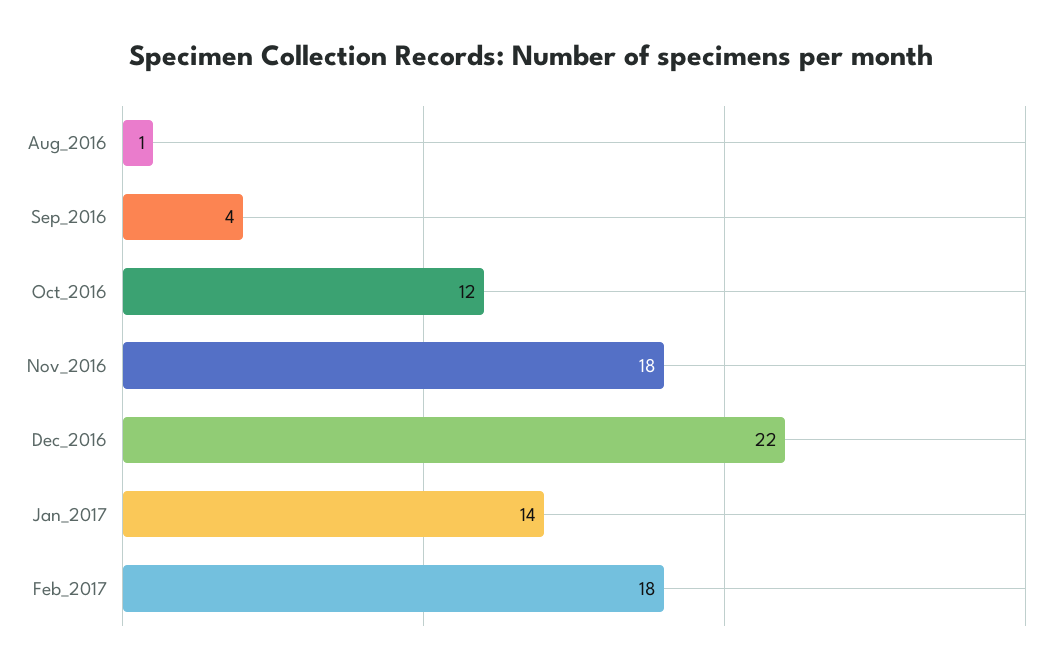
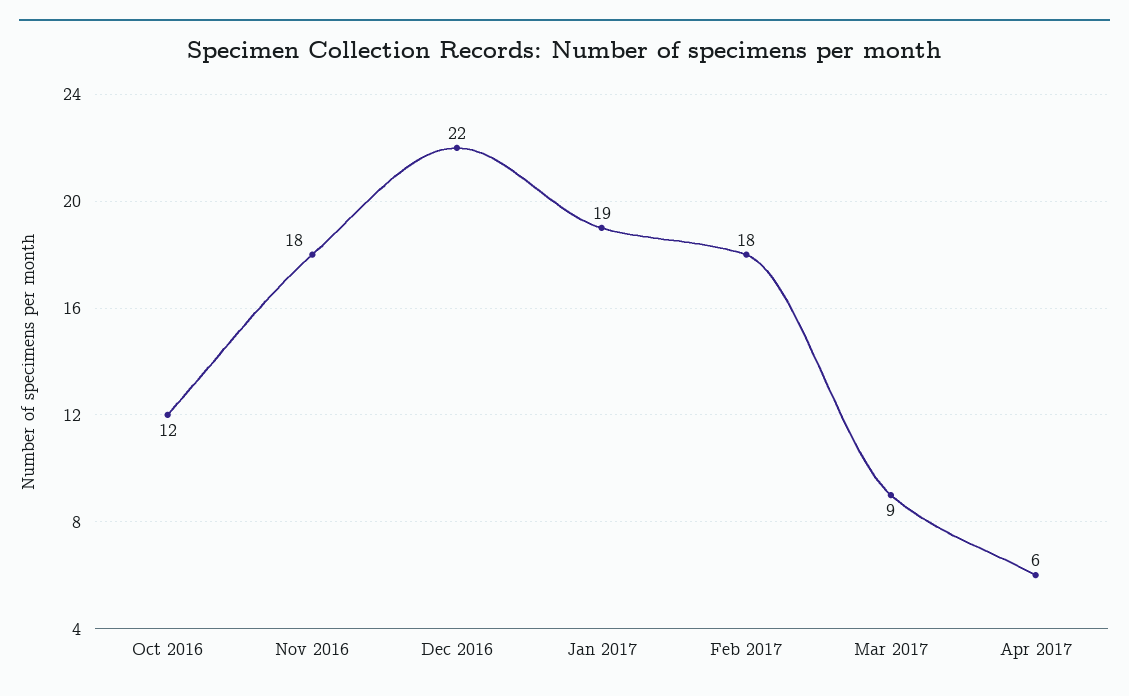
Aug_2016: 1 -> none
Sep_2016: 4 -> none
Jan_2017: 14 -> 19
Mar 2017: none -> 9
Apr 2017: none -> 6

